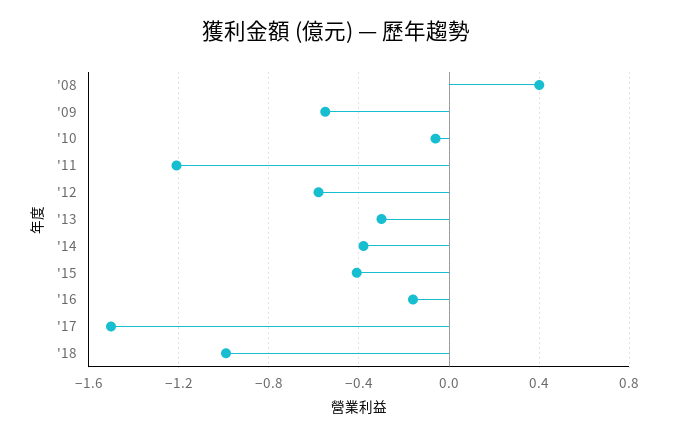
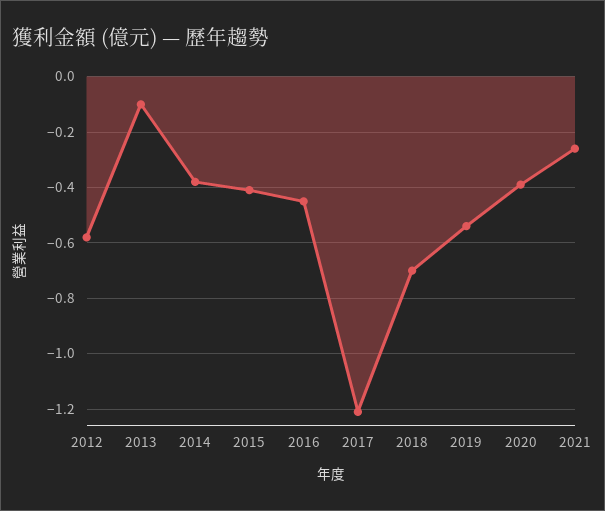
'08: 0.4 -> none
'09: -0.55 -> none
'10: -0.05 -> none
'11: -1.2 -> none
'13: -0.3 -> -0.1
'16: -0.15 -> -0.45
'17: -1.5 -> -1.2
'18: -1 -> -0.7
2019: none -> -0.55
2020: none -> -0.4
2021: none -> -0.25

